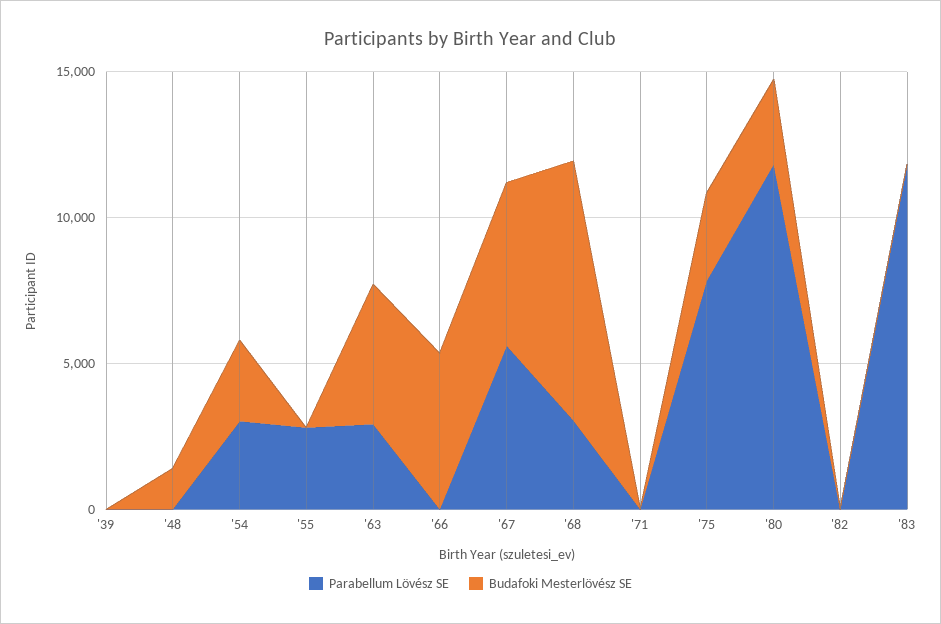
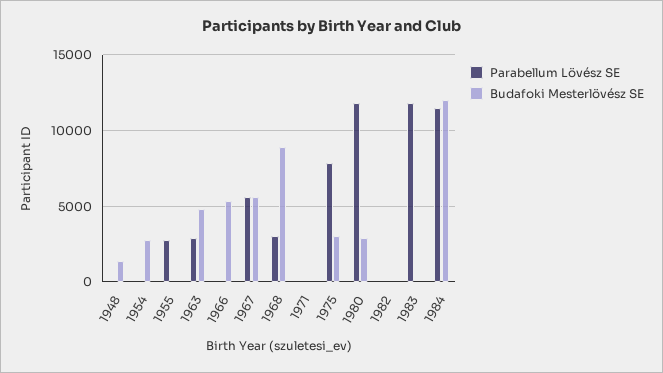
Parabellum Lövész SE, '39: 0 -> none
Budafoki Mesterlövész SE, '39: 0 -> none
Parabellum Lövész SE, '54: 3000 -> 0
Parabellum Lövész SE, 1984: none -> 11500
Budafoki Mesterlövész SE, 1984: none -> 12000

